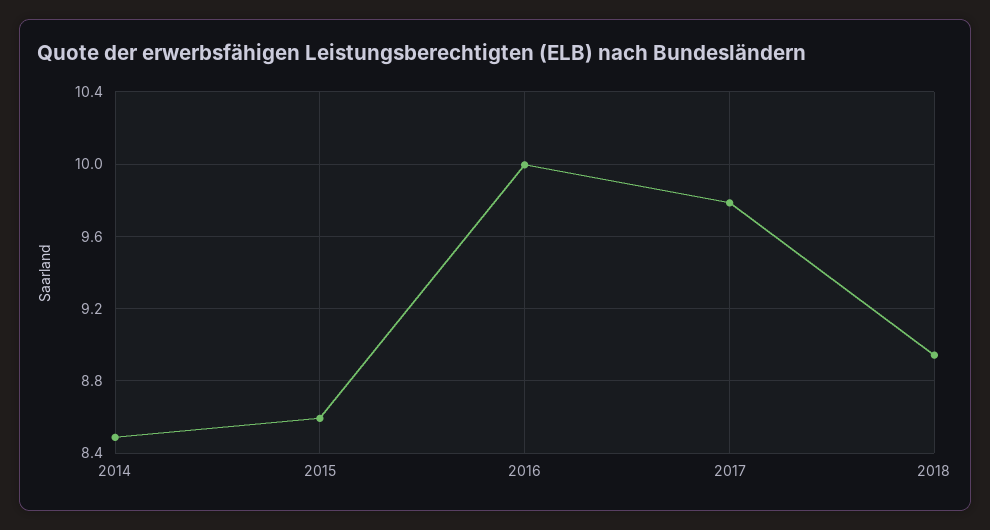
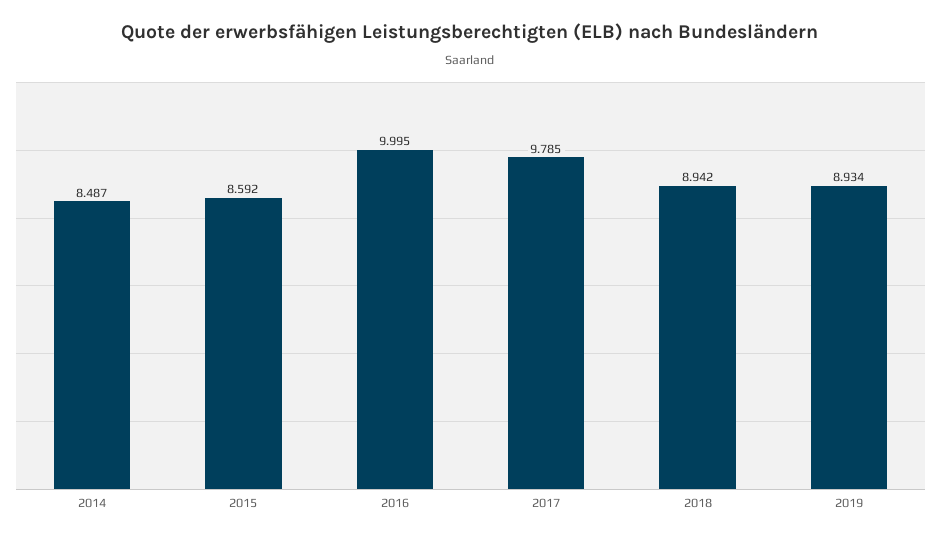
2019: none -> 8.934

